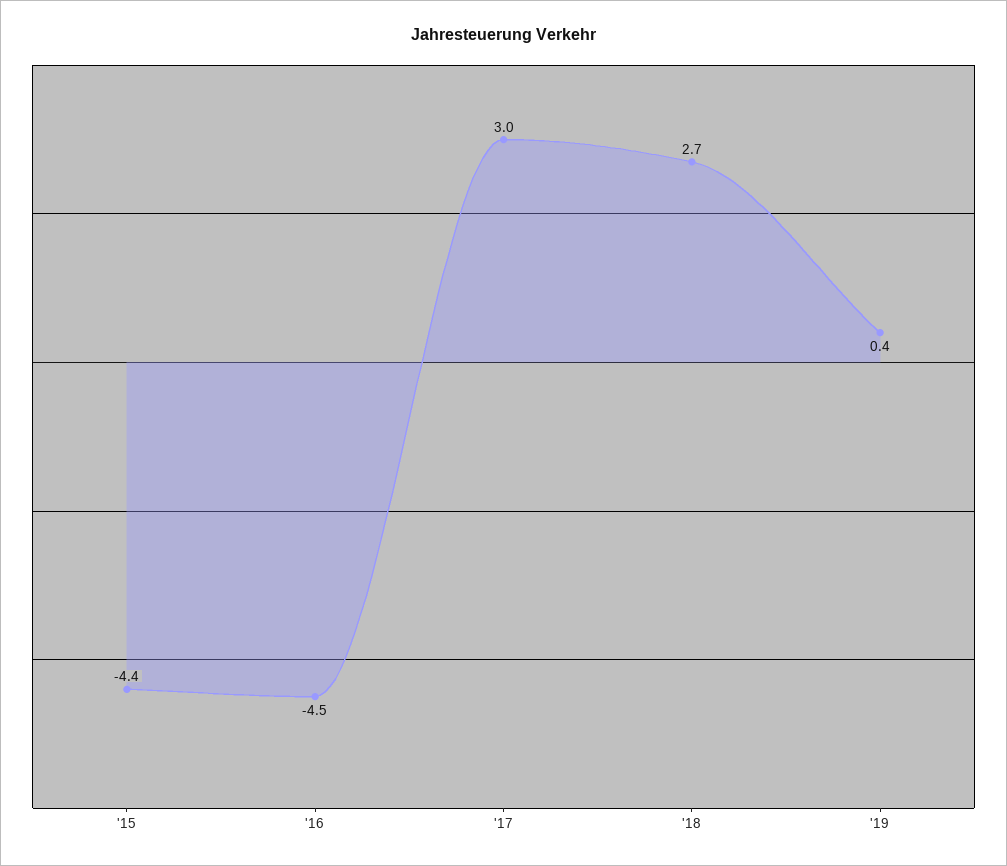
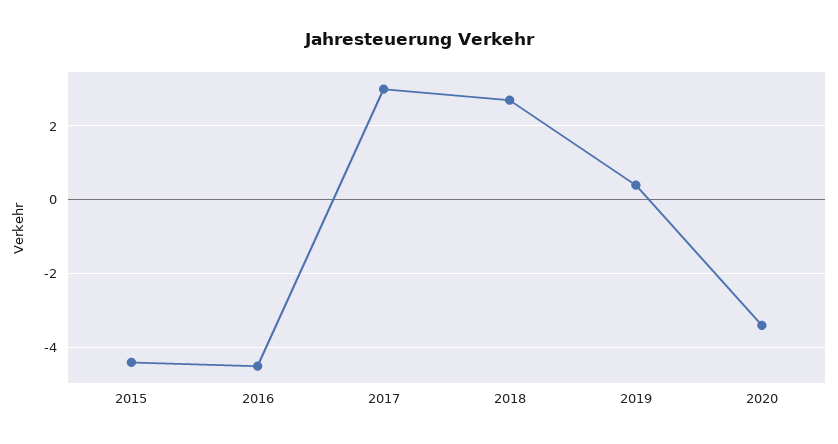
2020: none -> -3.5

